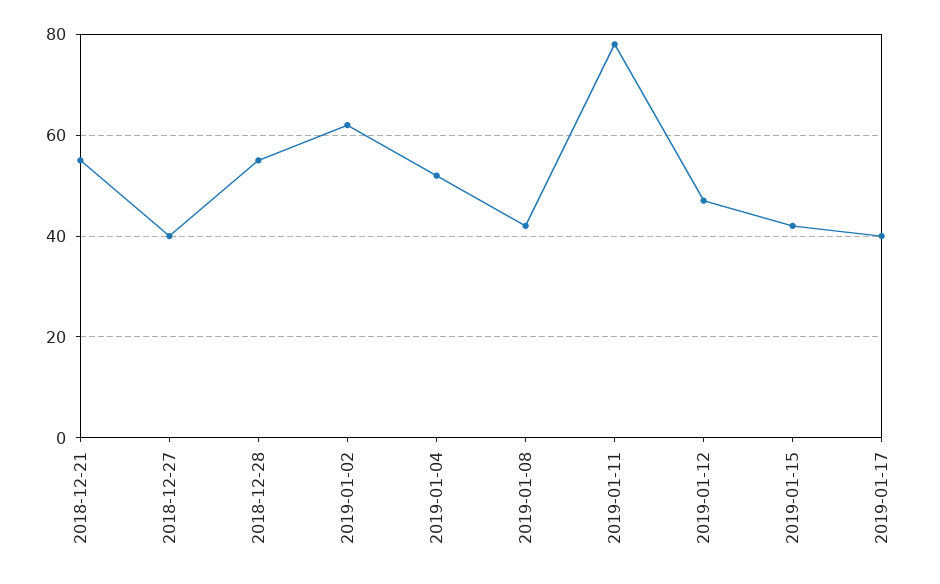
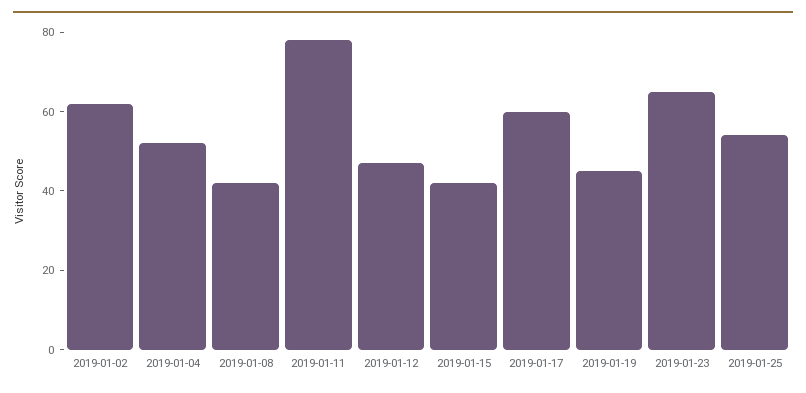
2018-12-21: 55 -> none
2018-12-27: 40 -> none
2018-12-28: 55 -> none
2019-01-17: 40 -> 60
2019-01-19: none -> 45
2019-01-23: none -> 65
2019-01-25: none -> 55

